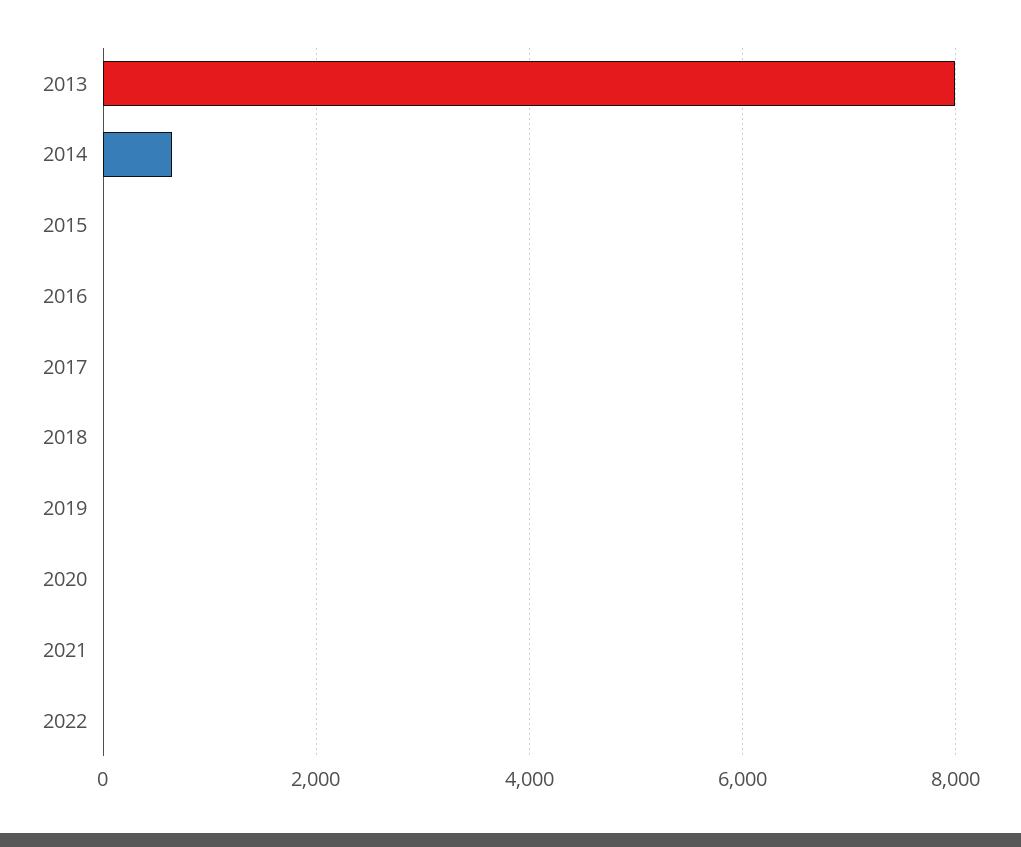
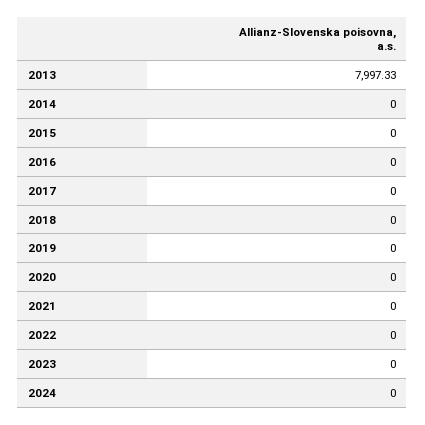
2014: 600 -> 0
2023: none -> 0
2024: none -> 0

